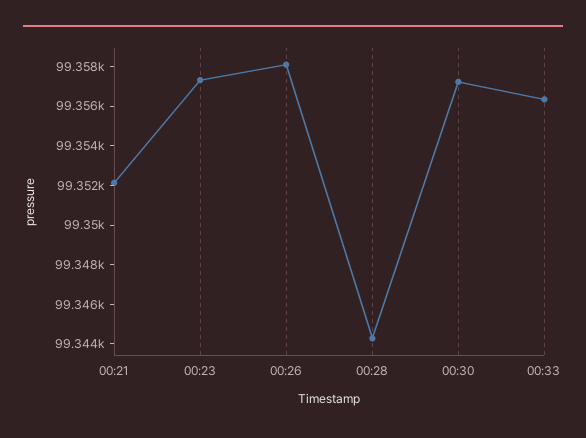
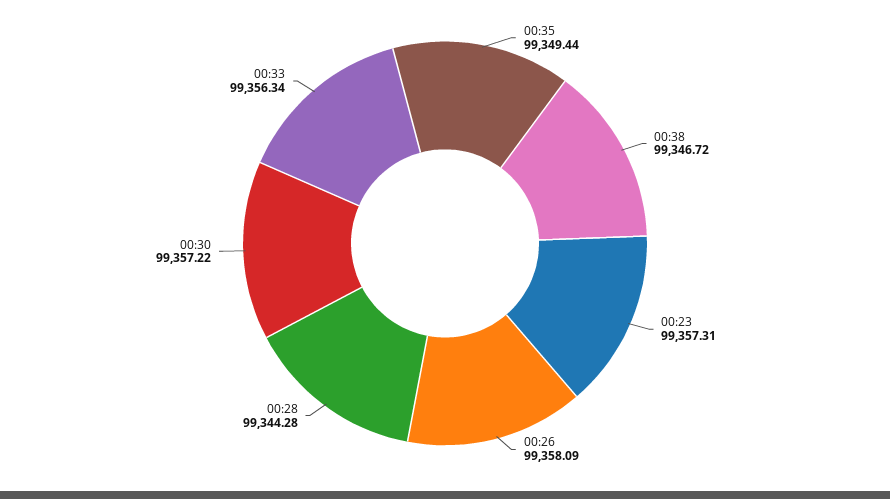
00:21: 99352 -> none
00:35: none -> 99349.44
00:38: none -> 99346.72

